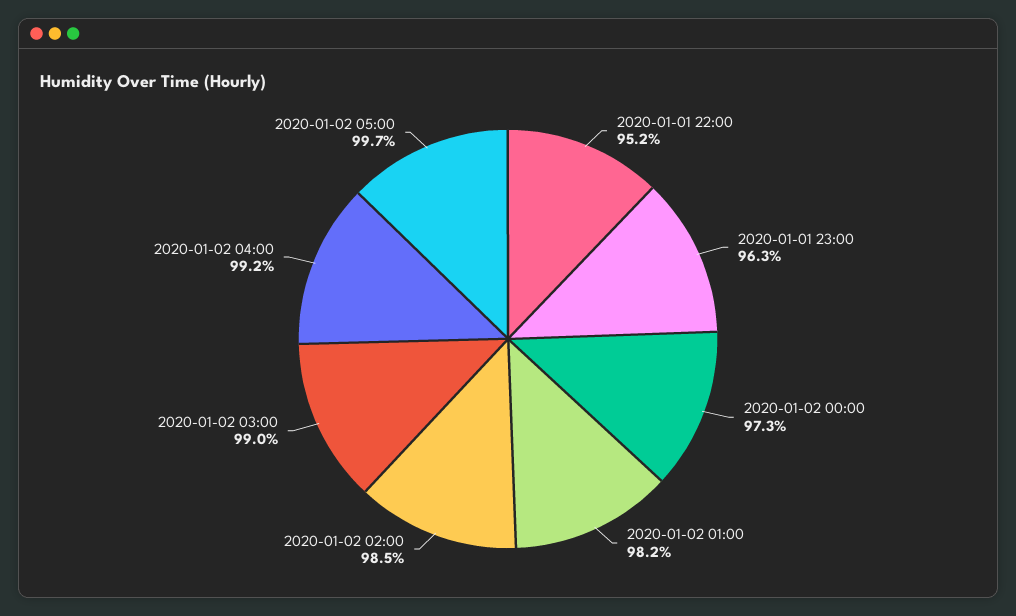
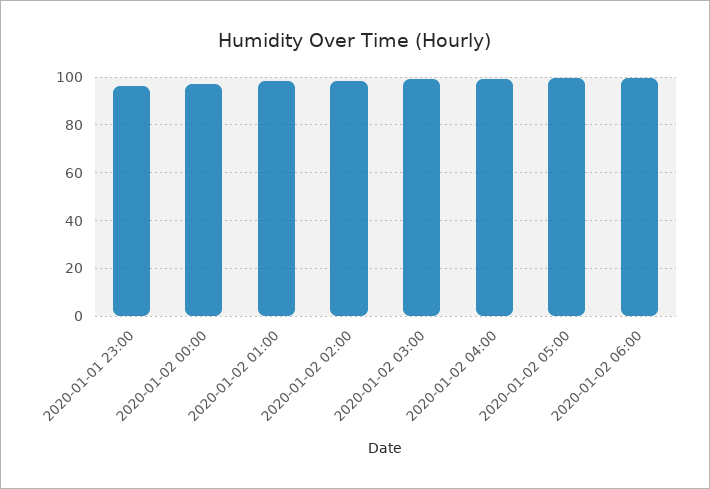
2020-01-01 22:00: 95.2 -> none
2020-01-02 06:00: none -> 100

